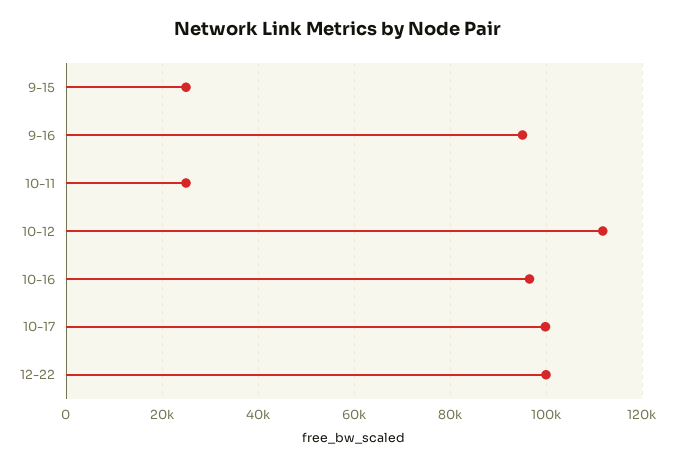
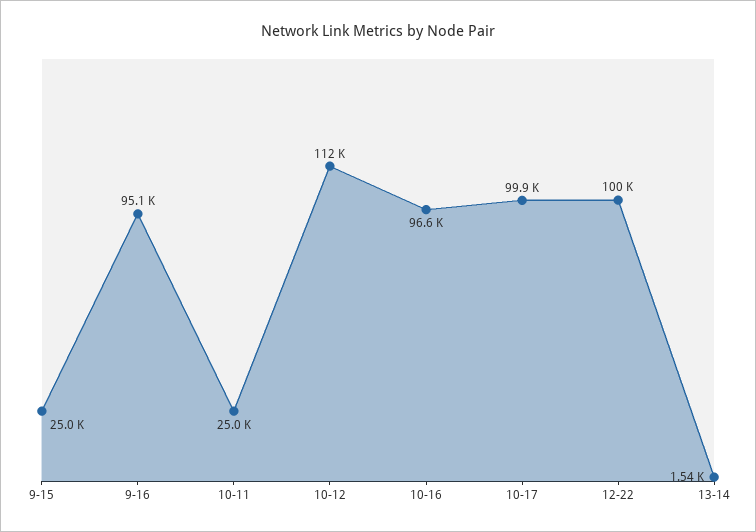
13-14: none -> 1540

